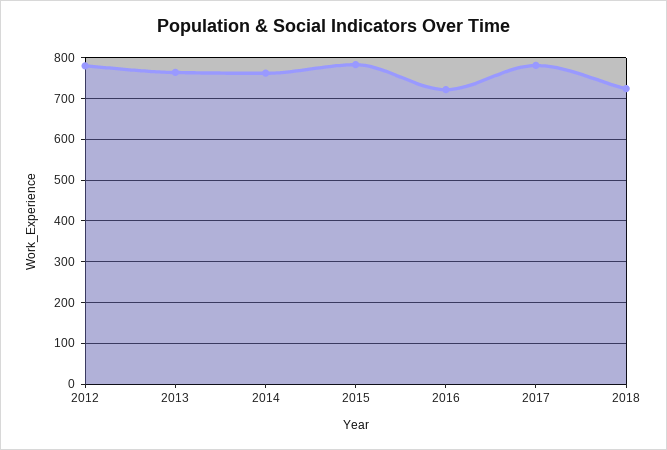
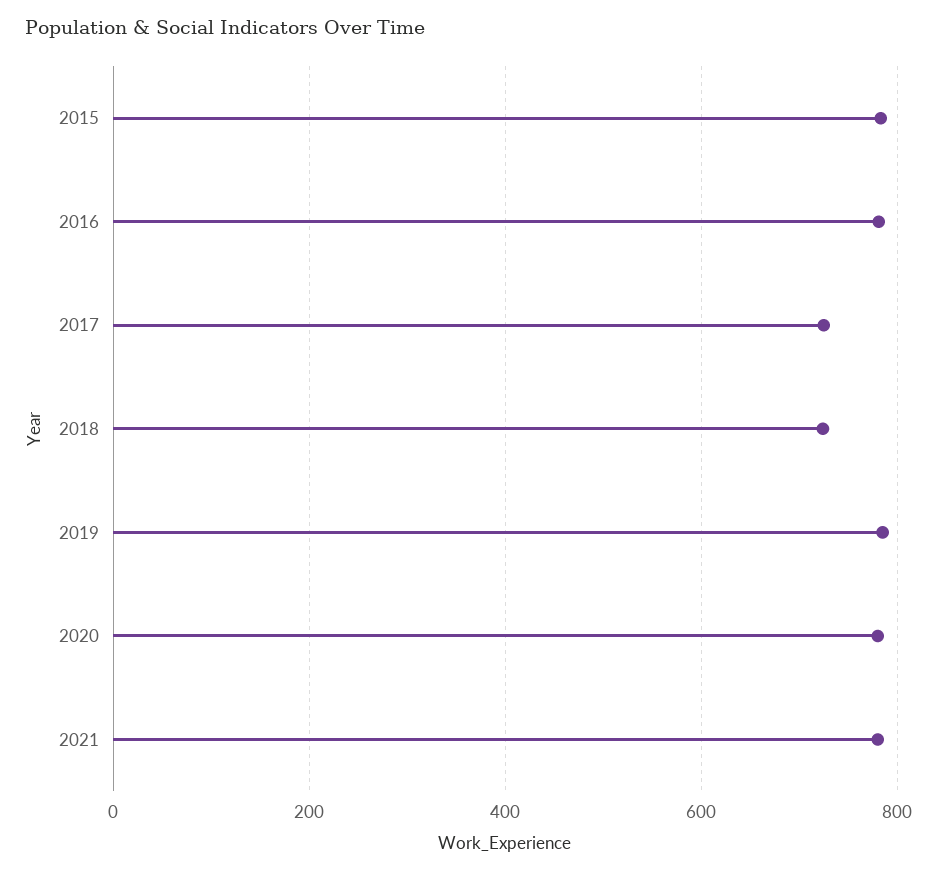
2012: 780 -> none
2013: 760 -> none
2014: 760 -> none
2016: 720 -> 780
2017: 780 -> 720
2019: none -> 780
2020: none -> 780
2021: none -> 780

